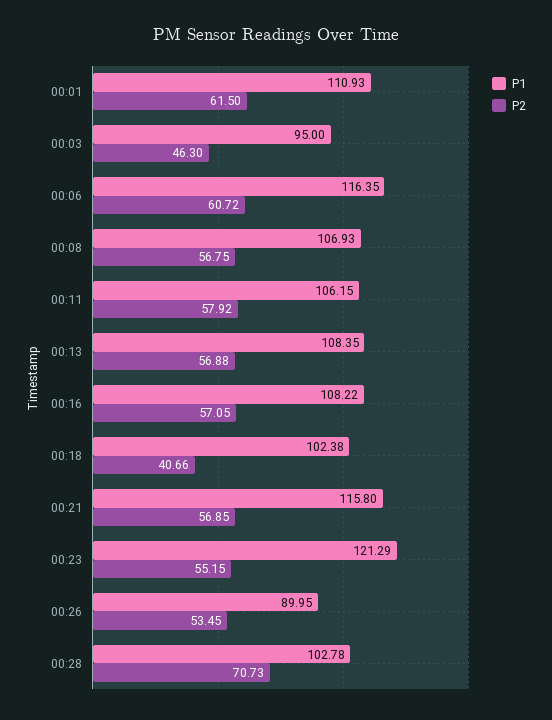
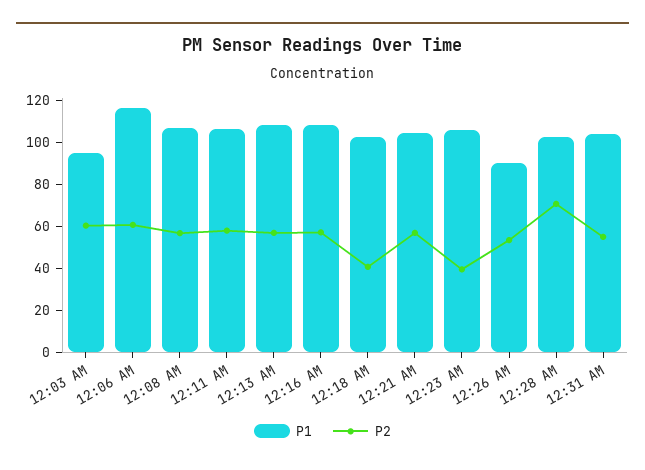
P1, 00:01: 110.93 -> none
P2, 00:01: 61.5 -> none
P2, 00:03: 46.3 -> 60
P1, 00:21: 115.8 -> 105
P1, 00:23: 121.29 -> 105
P2, 00:23: 55.15 -> 40
P1, 12:31 AM: none -> 105
P2, 12:31 AM: none -> 55

